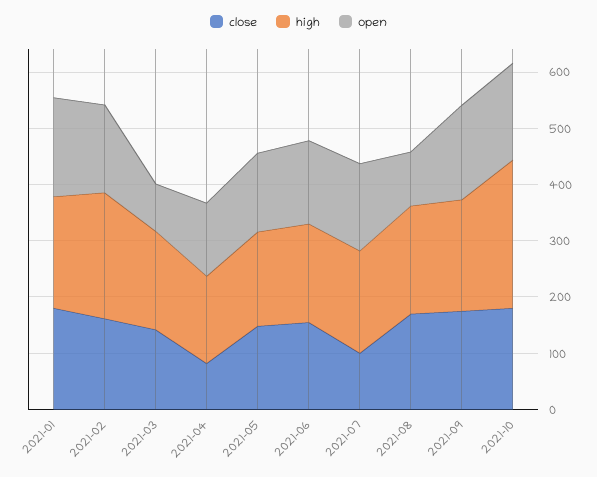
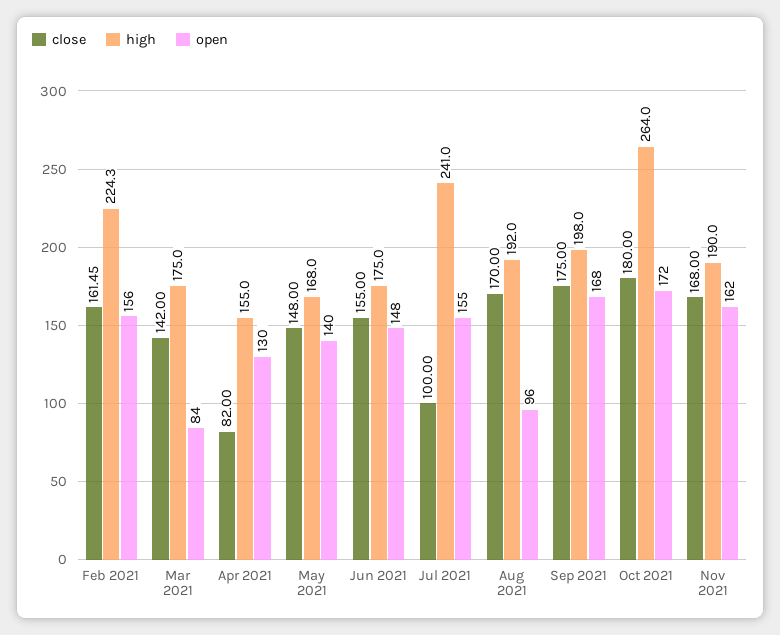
close, 2021-01: 180 -> none
high, 2021-01: 200 -> none
open, 2021-01: 180 -> none
high, 2021-07: 180 -> 241
close, Nov 2021: none -> 168
high, Nov 2021: none -> 190
open, Nov 2021: none -> 162

